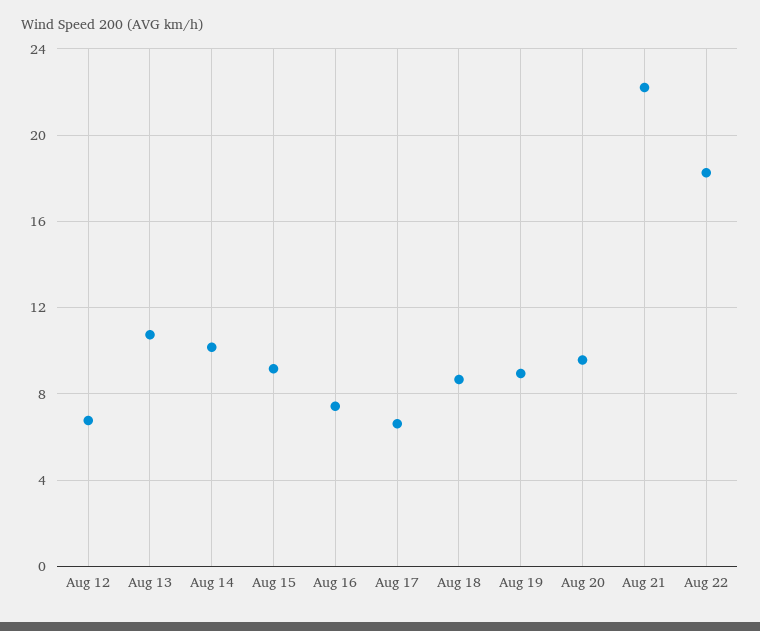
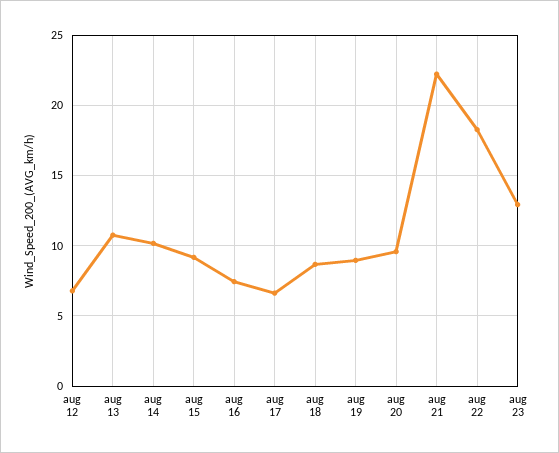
aug 23: none -> 13

